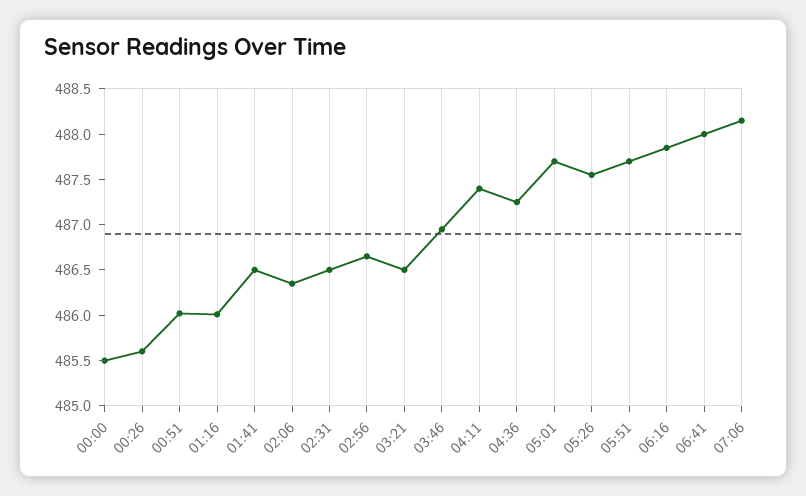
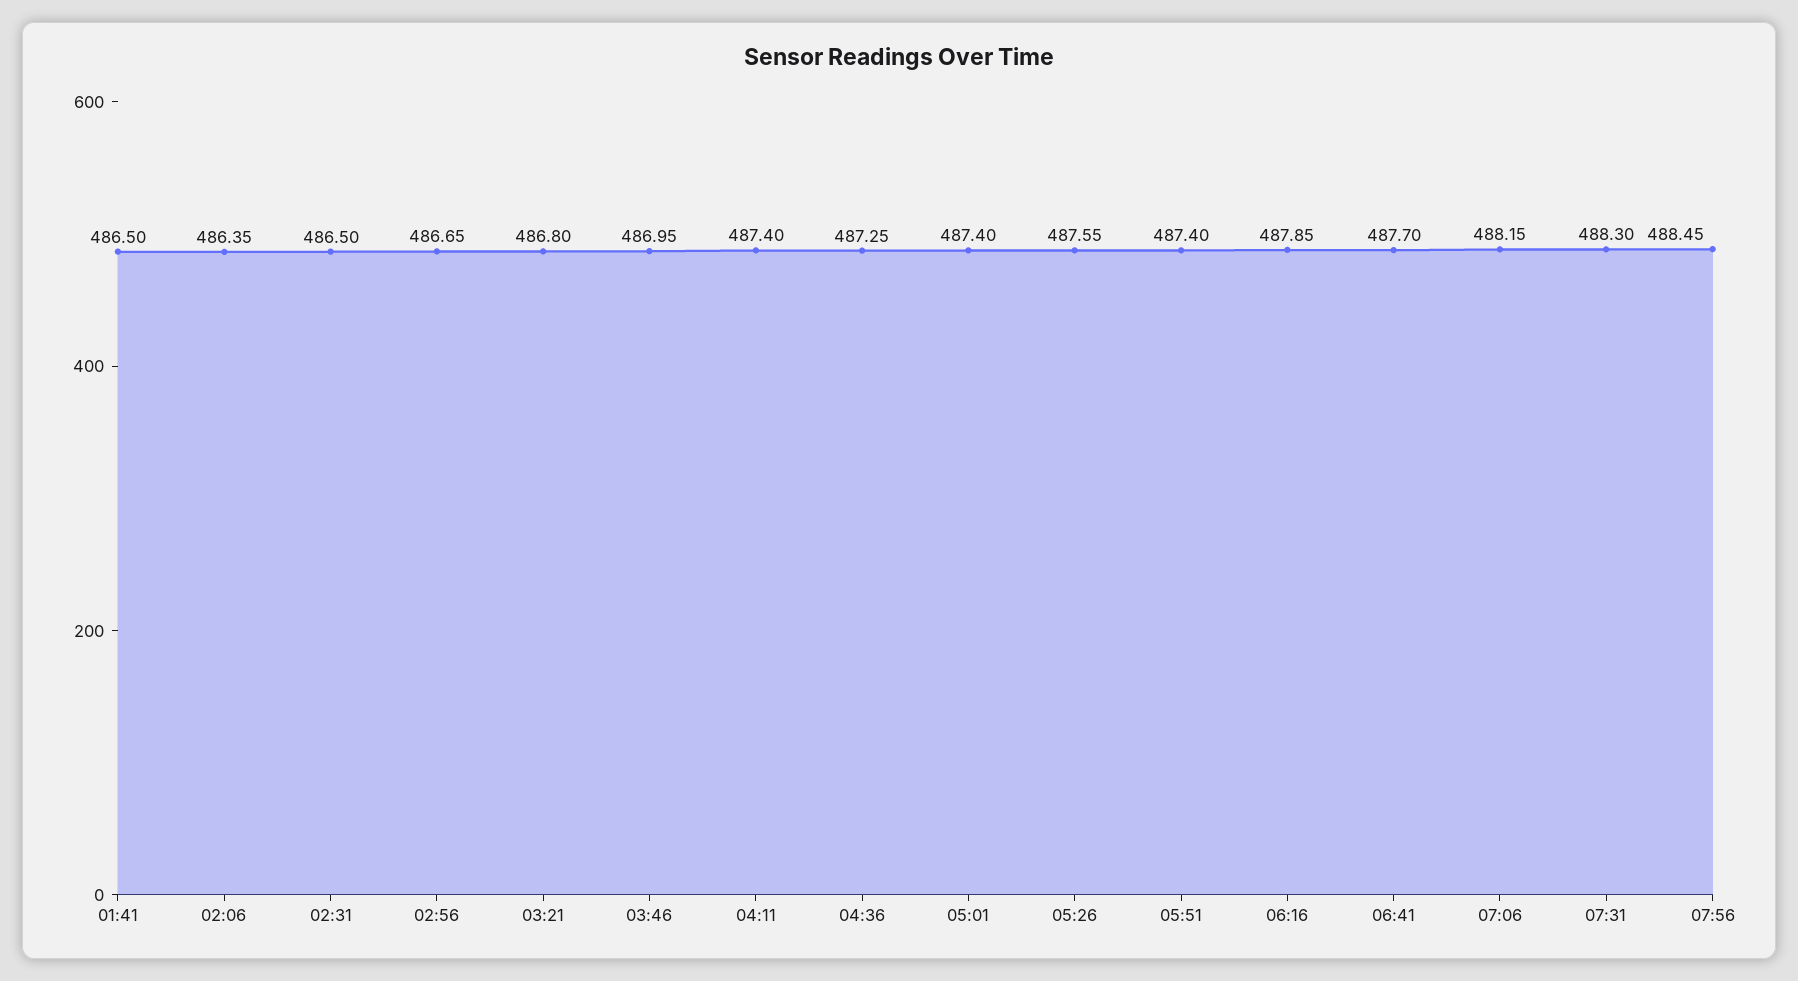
00:00: 485.5 -> none
00:26: 485.6 -> none
00:51: 486 -> none
01:16: 486 -> none
03:21: 486.5 -> 486.8
05:01: 487.7 -> 487.4
05:51: 487.7 -> 487.4
06:41: 488 -> 487.7
07:31: none -> 488.3
07:56: none -> 488.45

